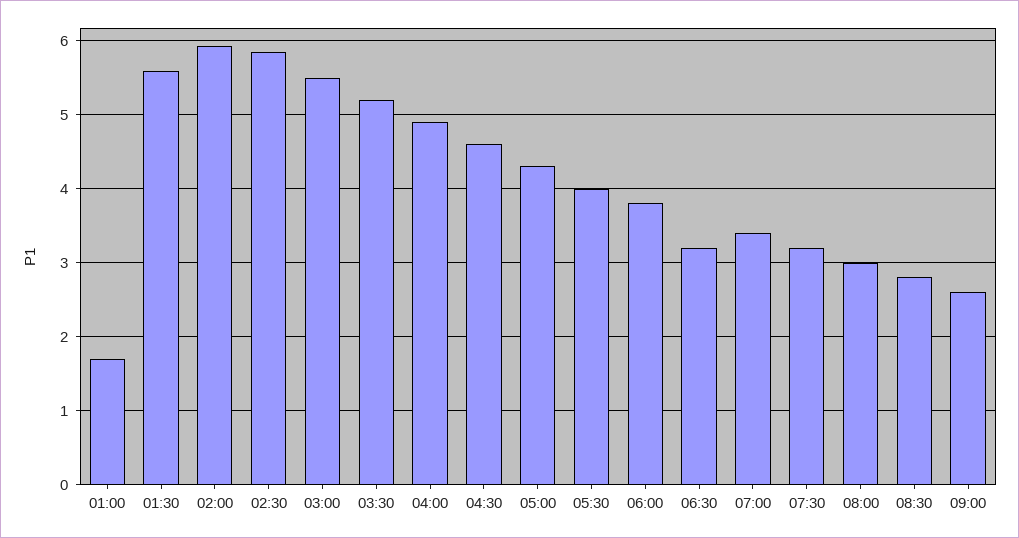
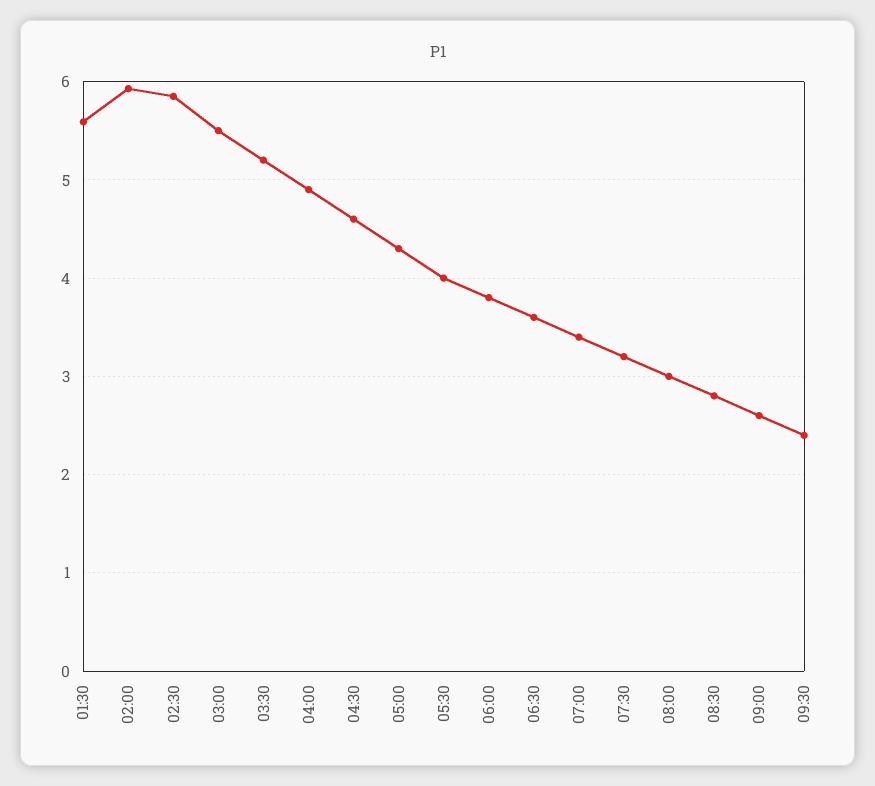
01:00: 1.7 -> none
06:30: 3.2 -> 3.6
09:30: none -> 2.4

